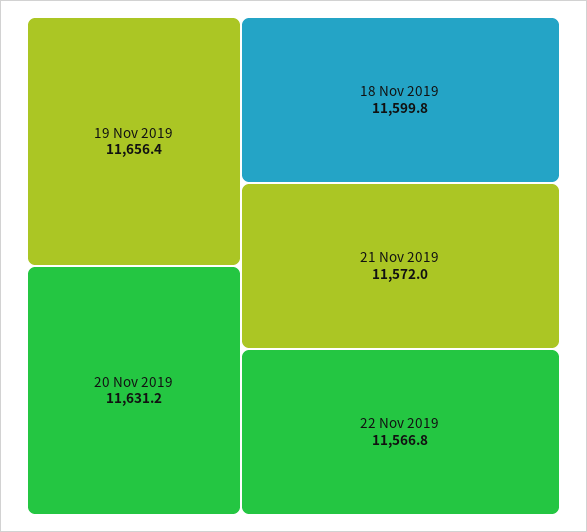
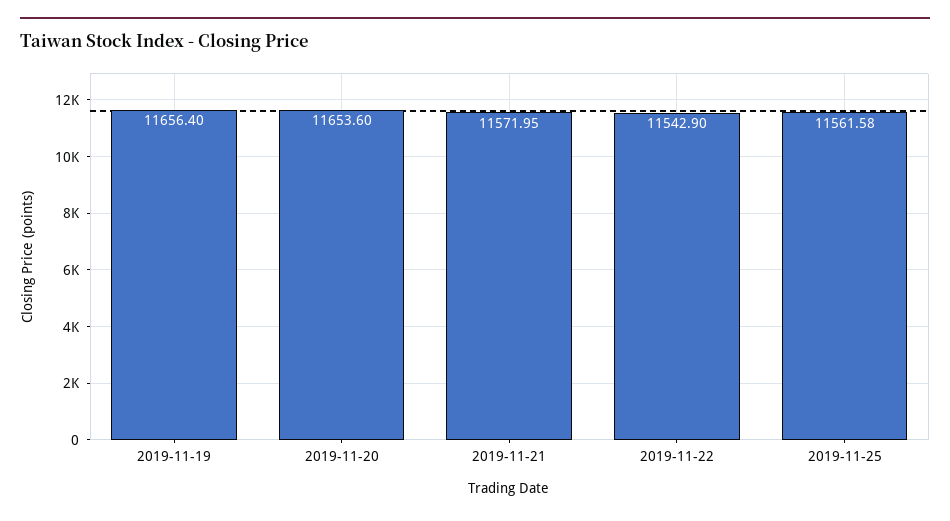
20 Nov 2019: 11631.2 -> 11653.6
18 Nov 2019: 11599.8 -> none
22 Nov 2019: 11566.8 -> 11542.9
2019-11-25: none -> 11561.58

